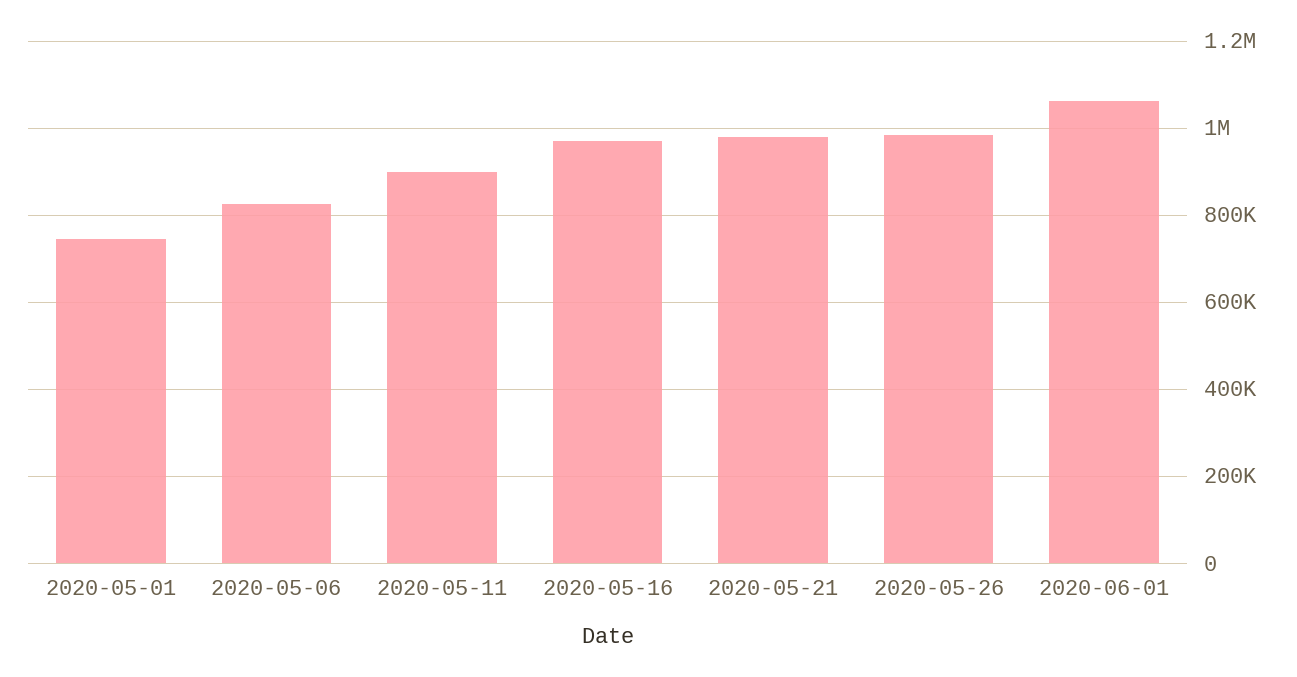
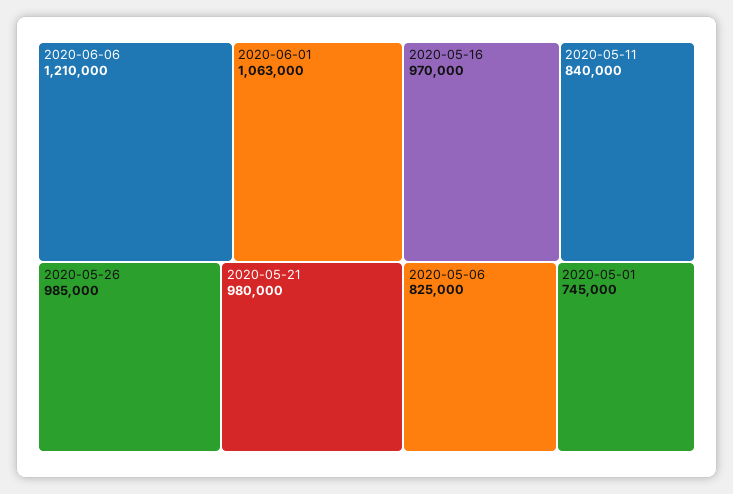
2020-05-11: 900000 -> 840000
2020-06-06: none -> 1210000

